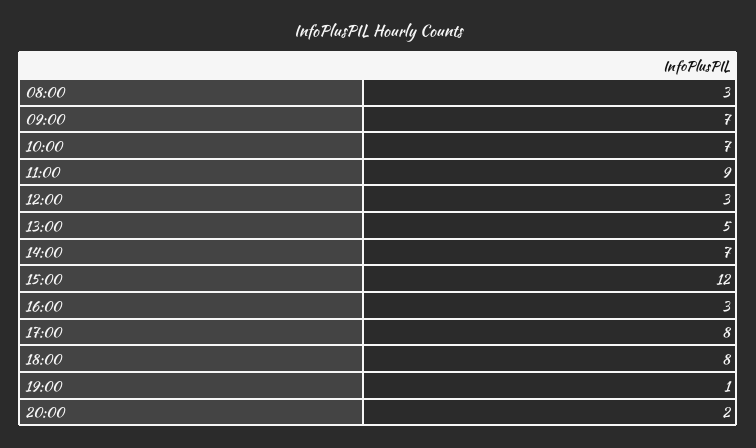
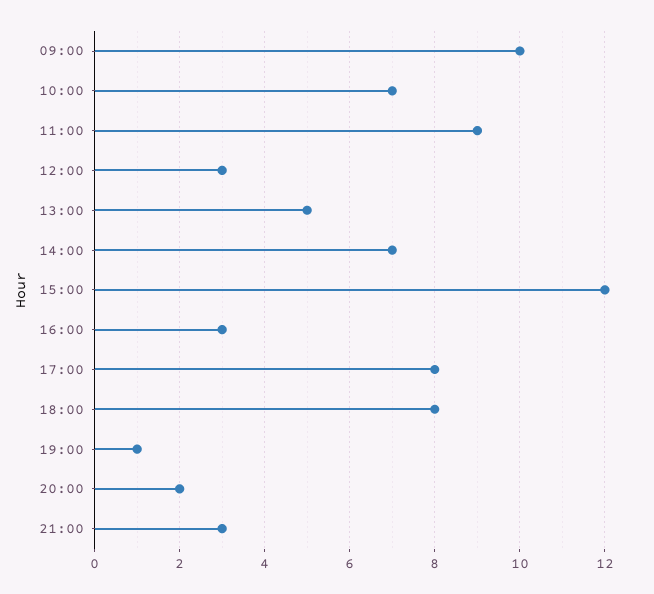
08:00: 3 -> none
09:00: 7 -> 10
21:00: none -> 3

